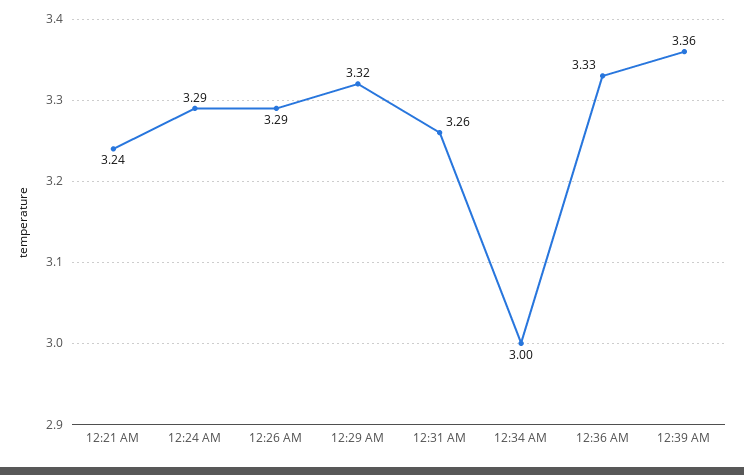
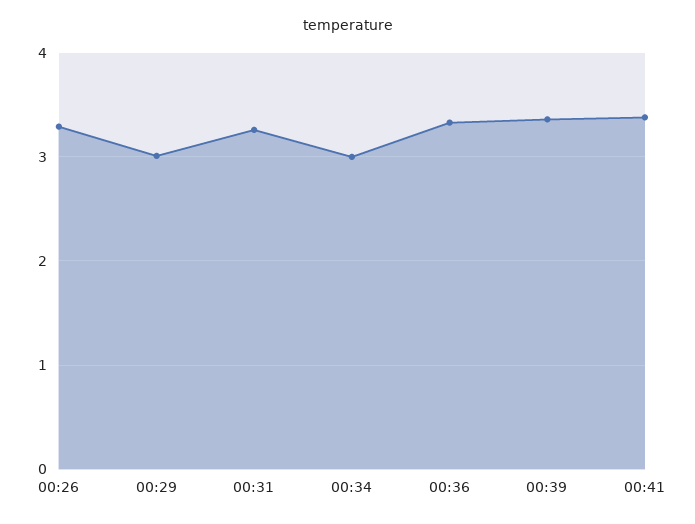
12:21 AM: 3.24 -> none
12:24 AM: 3.29 -> none
12:29 AM: 3.32 -> 3
00:41: none -> 3.4

